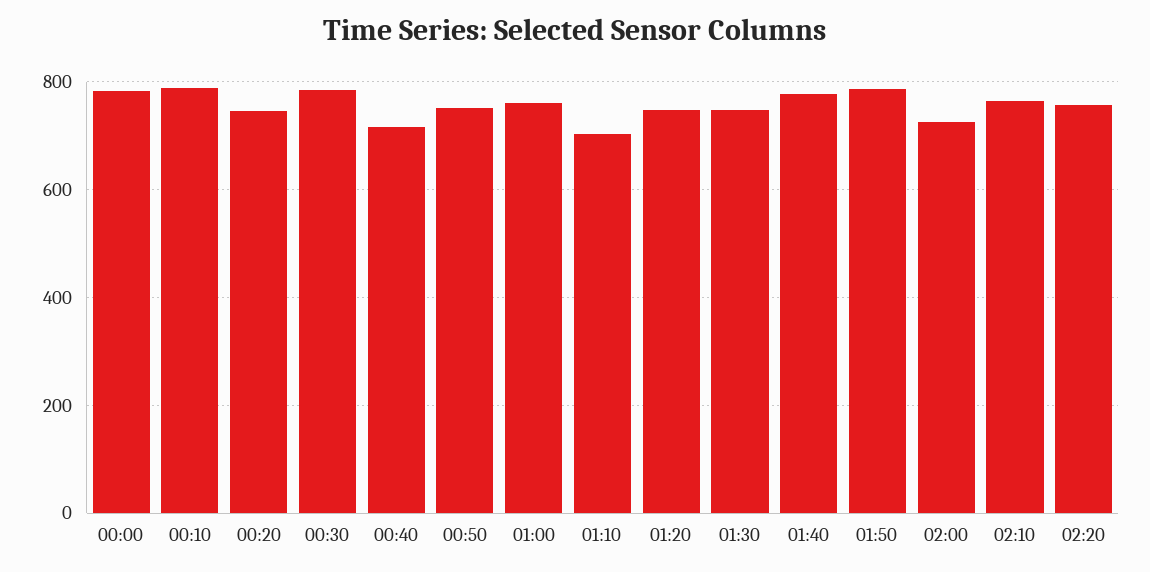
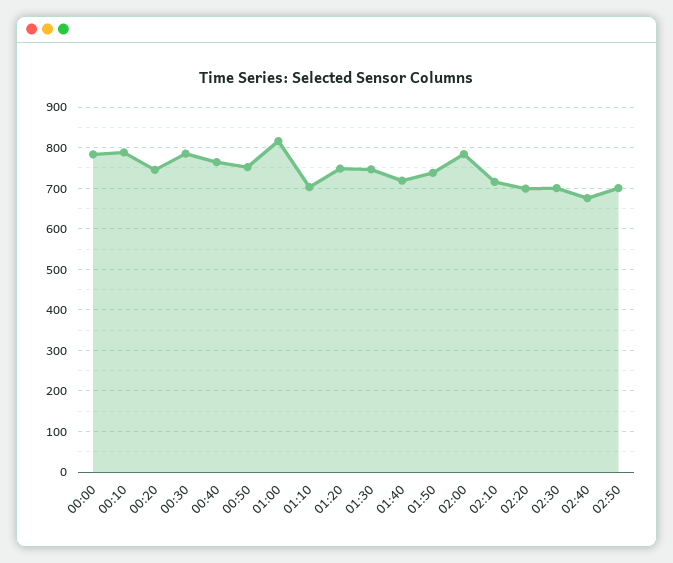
00:40: 720 -> 760
01:00: 760 -> 820
01:40: 780 -> 720
01:50: 780 -> 740
02:00: 720 -> 780
02:10: 760 -> 720
02:20: 760 -> 700
02:30: none -> 700
02:40: none -> 680
02:50: none -> 700

